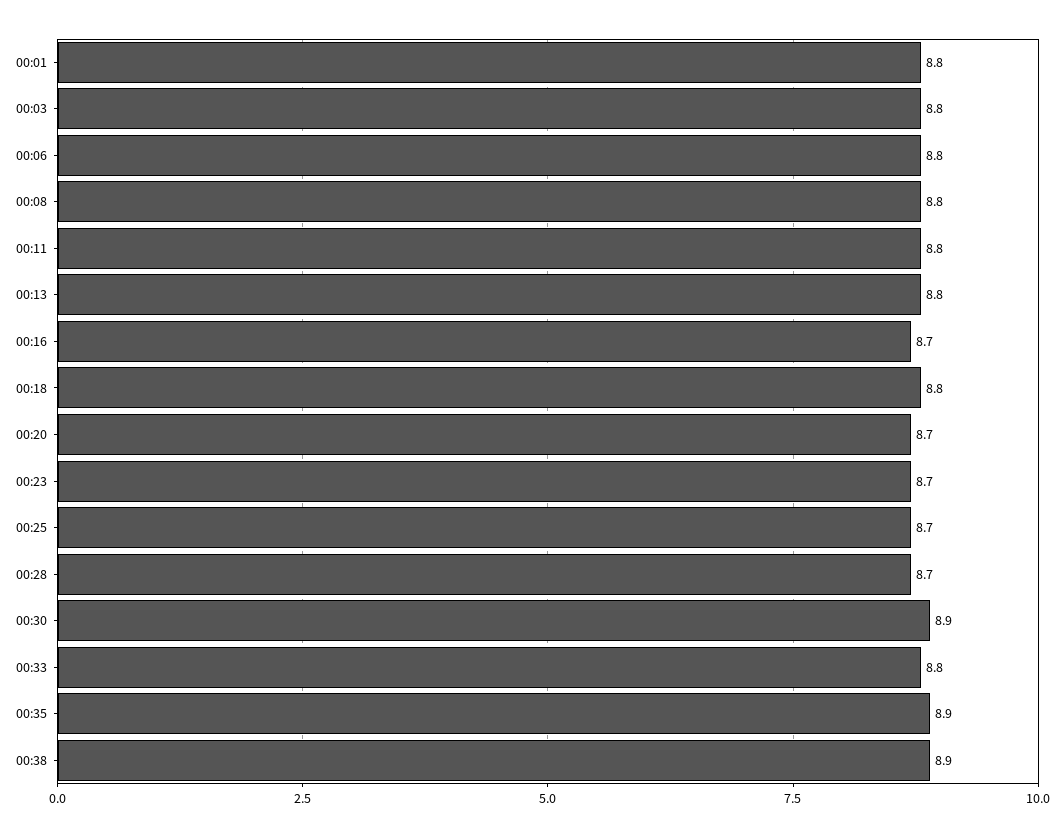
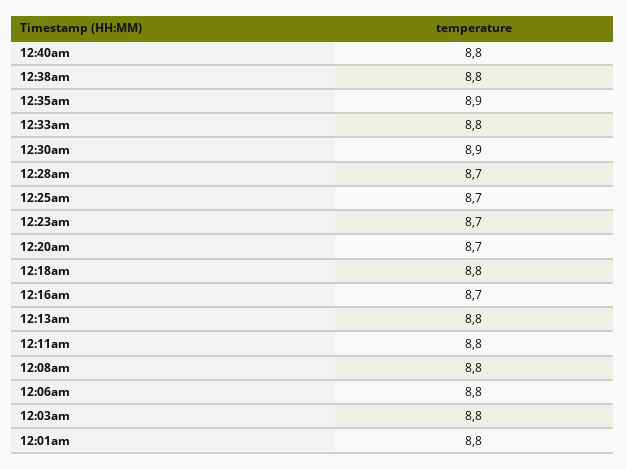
00:38: 8.9 -> 8.8
12:40am: none -> 8.8

